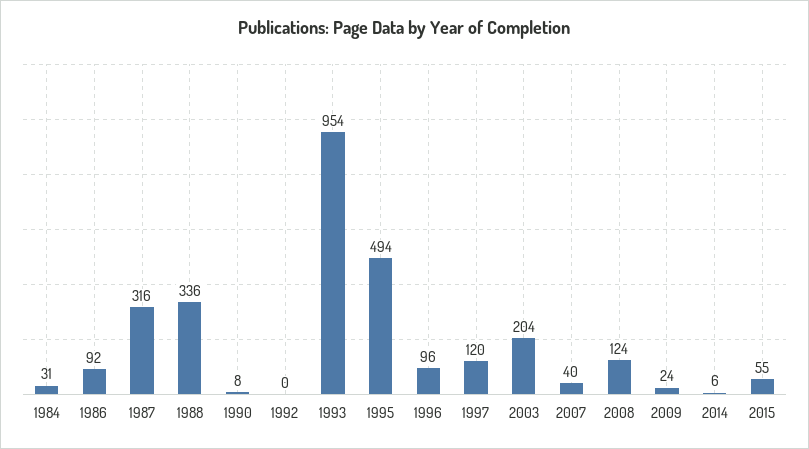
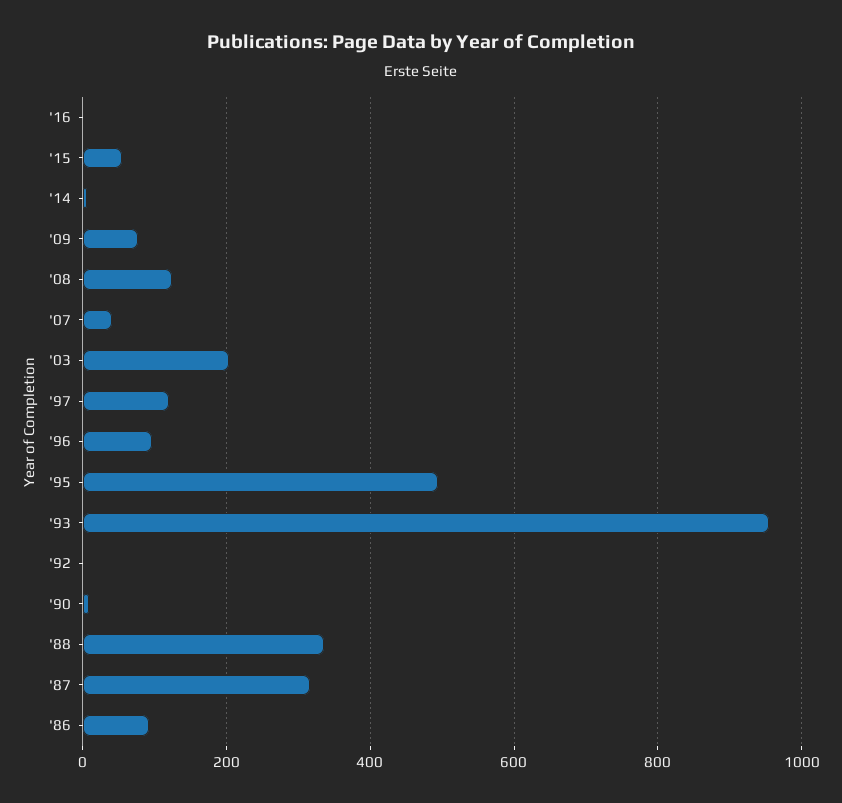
1984: 31 -> none
2009: 24 -> 80
'16: none -> 0

